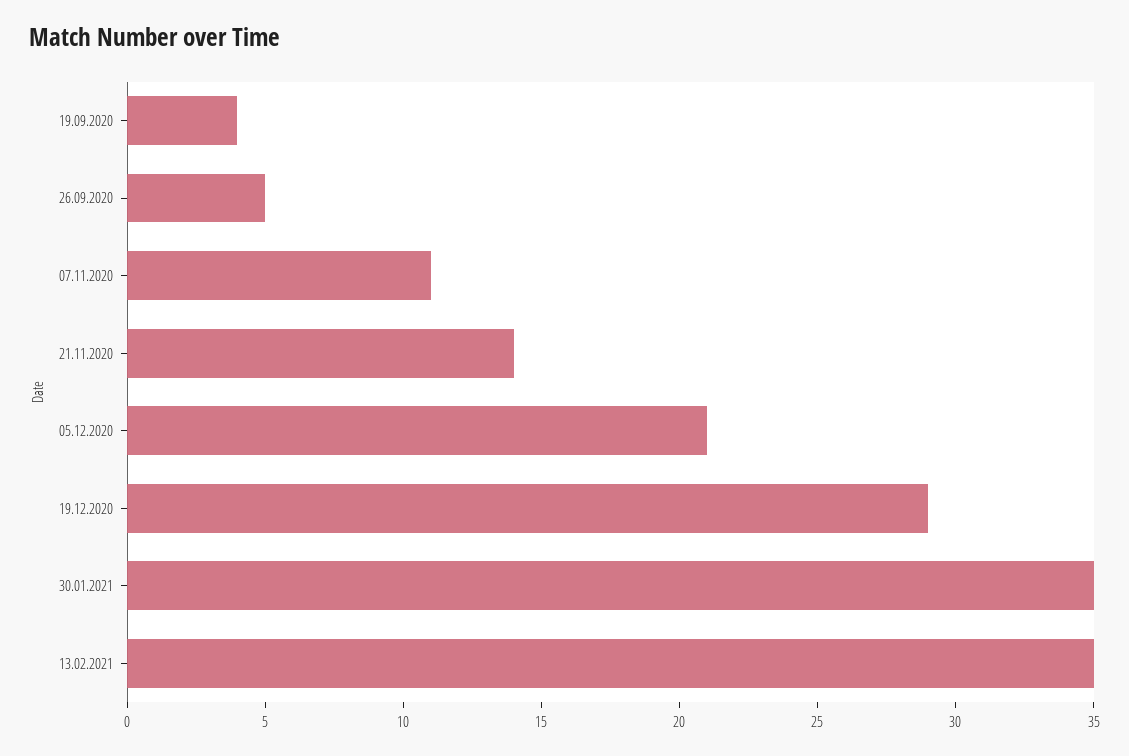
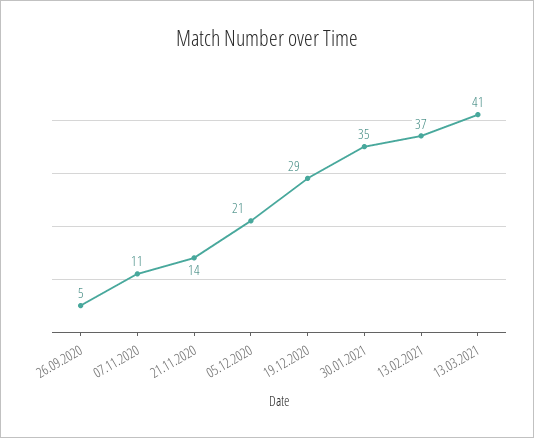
19.09.2020: 4 -> none
13.02.2021: 35 -> 37
13.03.2021: none -> 41

